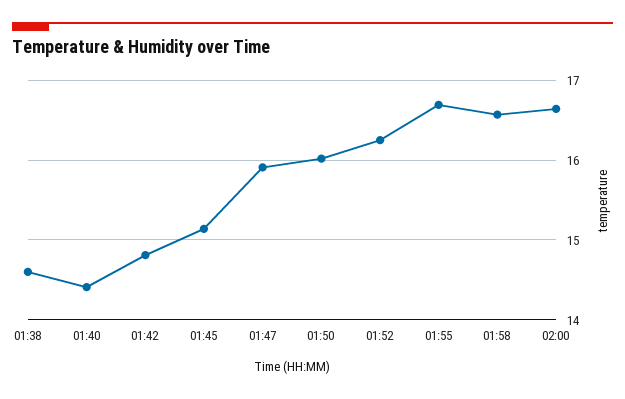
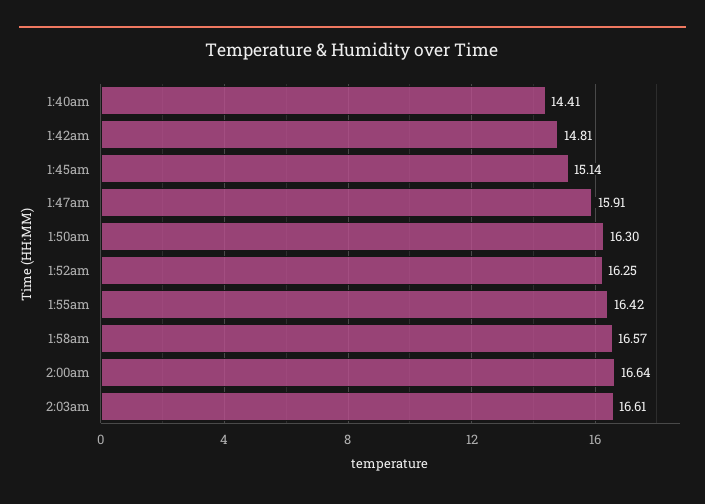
01:38: 14.6 -> none
01:50: 16 -> 16.3
01:55: 16.7 -> 16.42
2:03am: none -> 16.61

